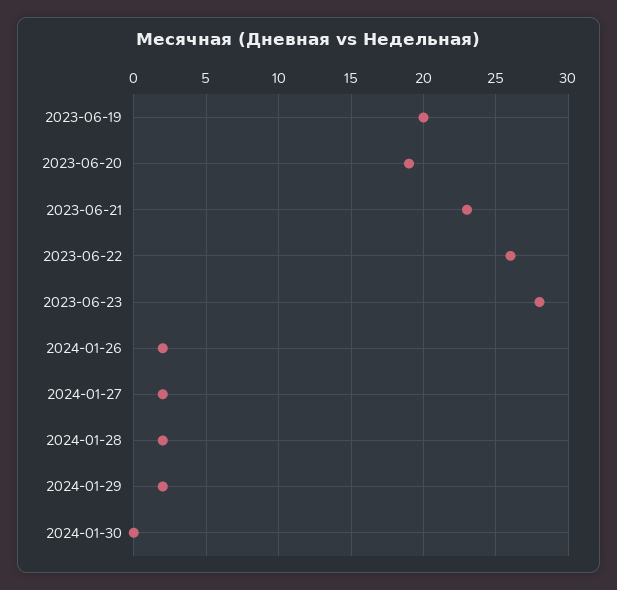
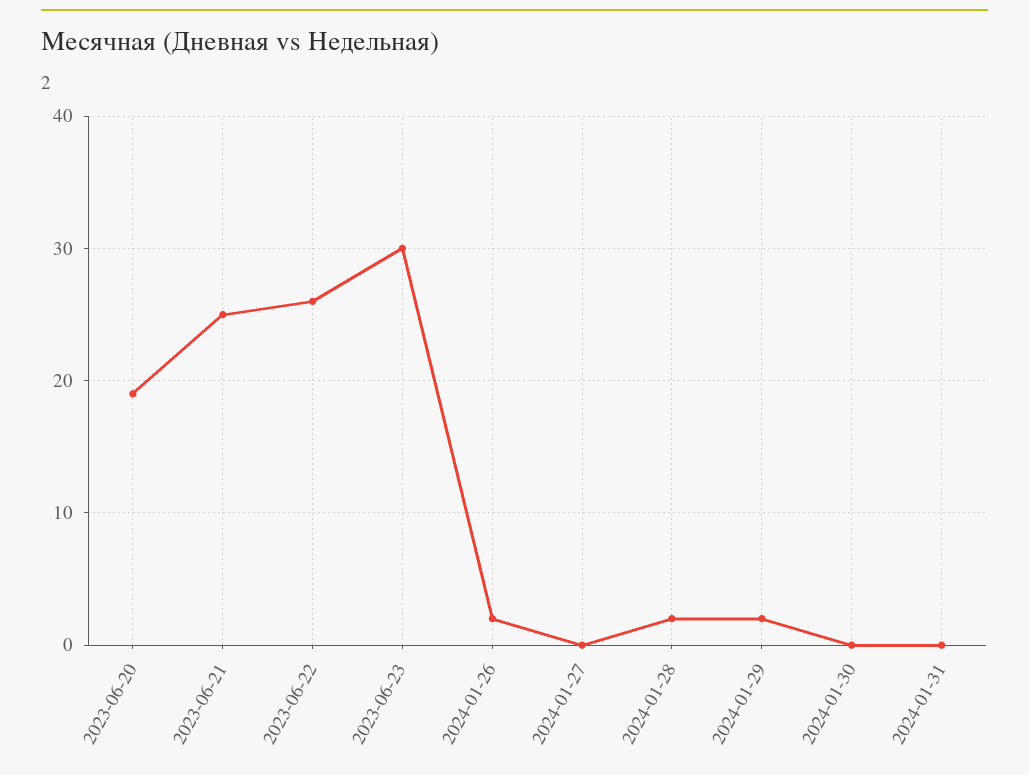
2023-06-19: 20 -> none
2023-06-21: 23 -> 25
2023-06-23: 28 -> 30
2024-01-27: 2 -> 0
2024-01-31: none -> 0

